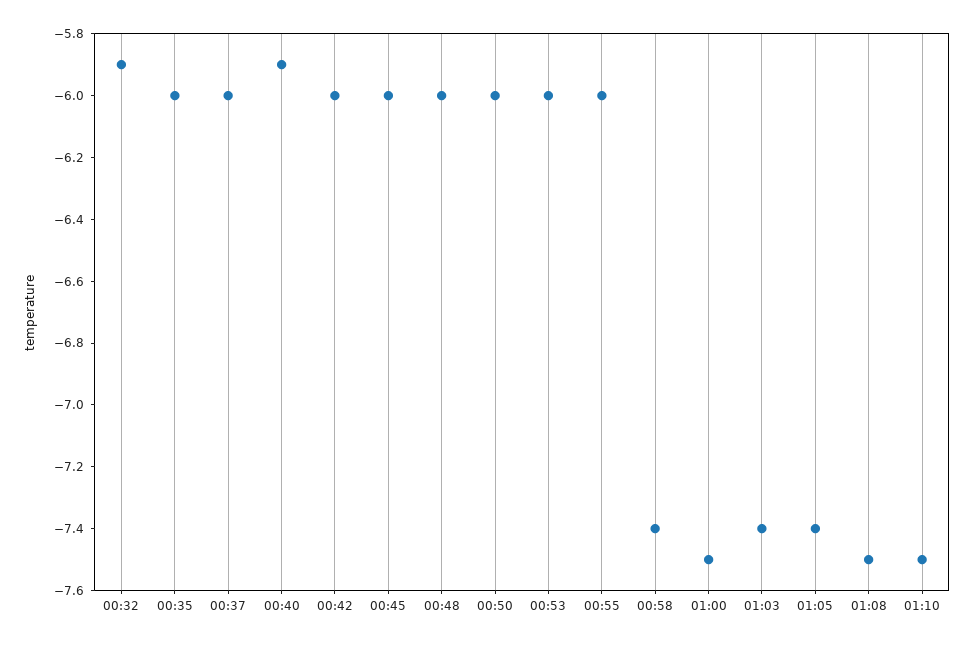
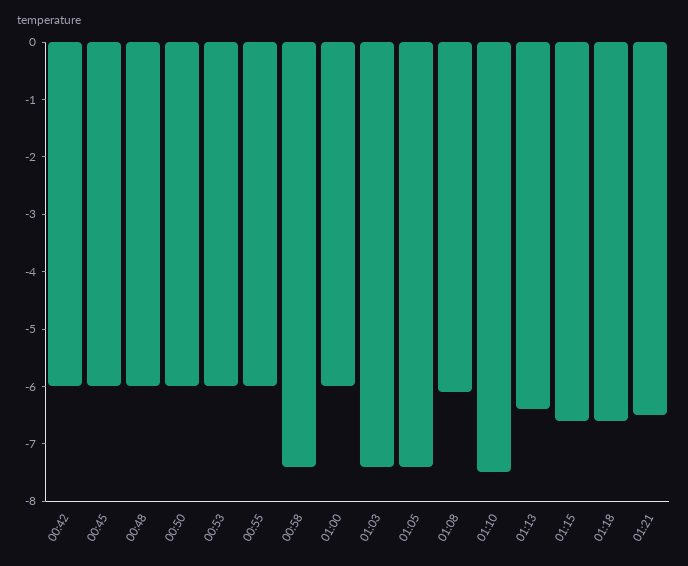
00:32: -5.9 -> none
00:35: -6 -> none
00:37: -6 -> none
00:40: -5.9 -> none
01:00: -7.5 -> -6
01:08: -7.5 -> -6
01:13: none -> -6.5
01:15: none -> -6.5
01:18: none -> -6.5
01:21: none -> -6.5

